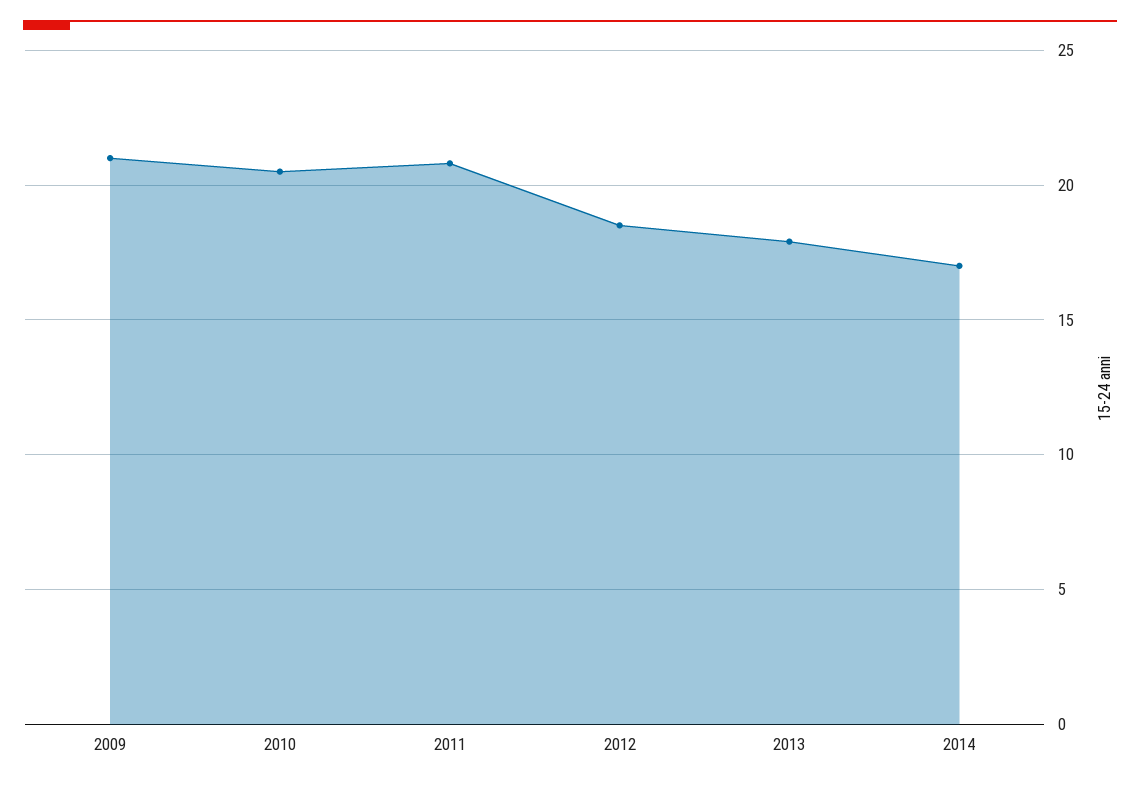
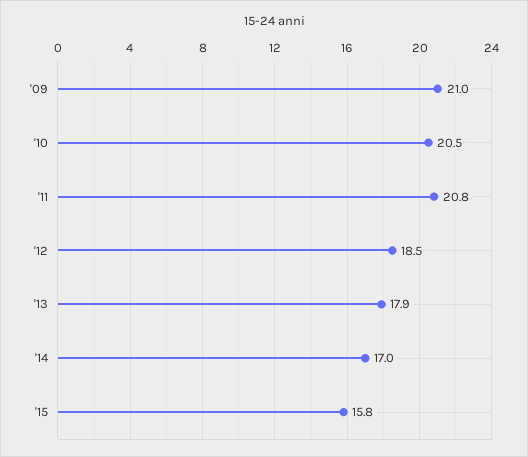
'15: none -> 15.8

